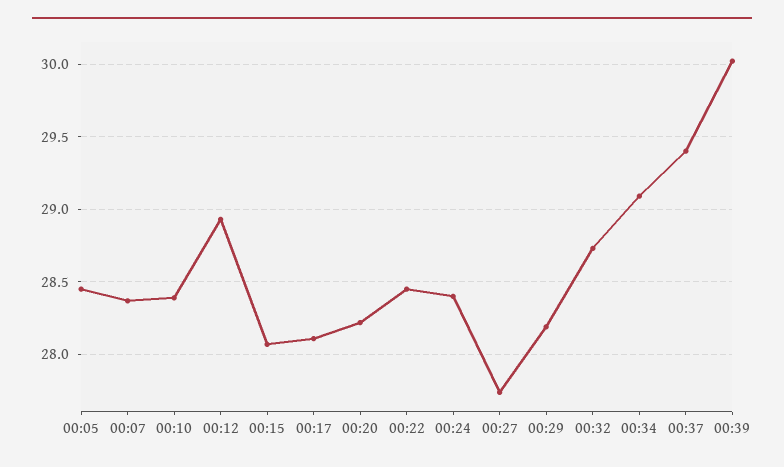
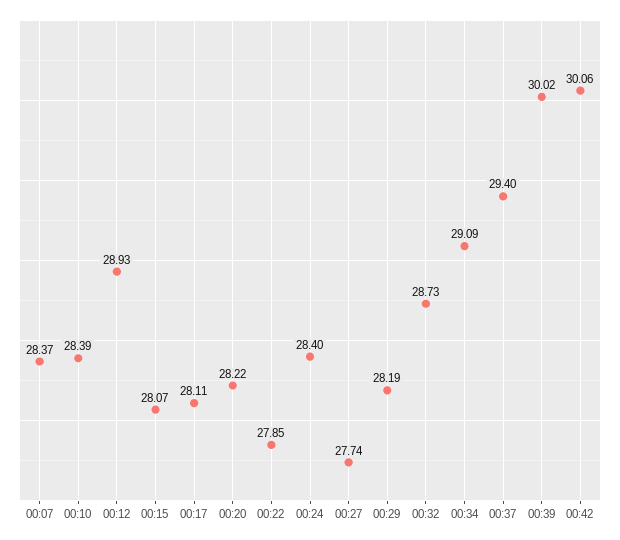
00:05: 28.45 -> none
00:22: 28.45 -> 27.85
00:42: none -> 30.06

